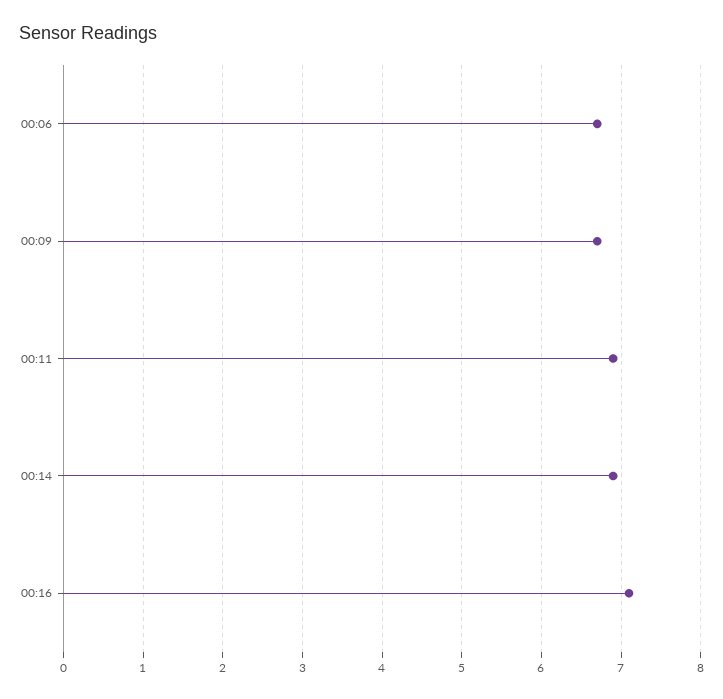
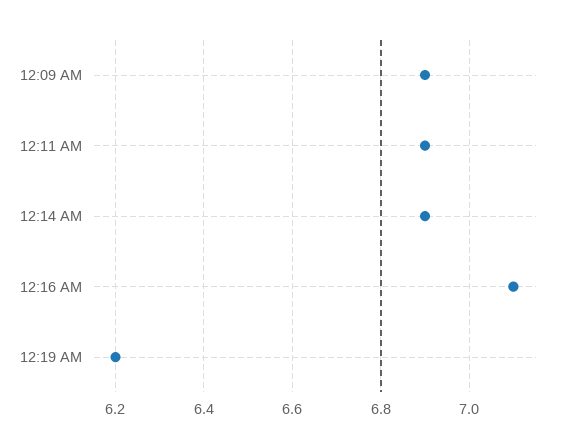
00:06: 6.7 -> none
00:09: 6.7 -> 6.9
12:19 AM: none -> 6.2

